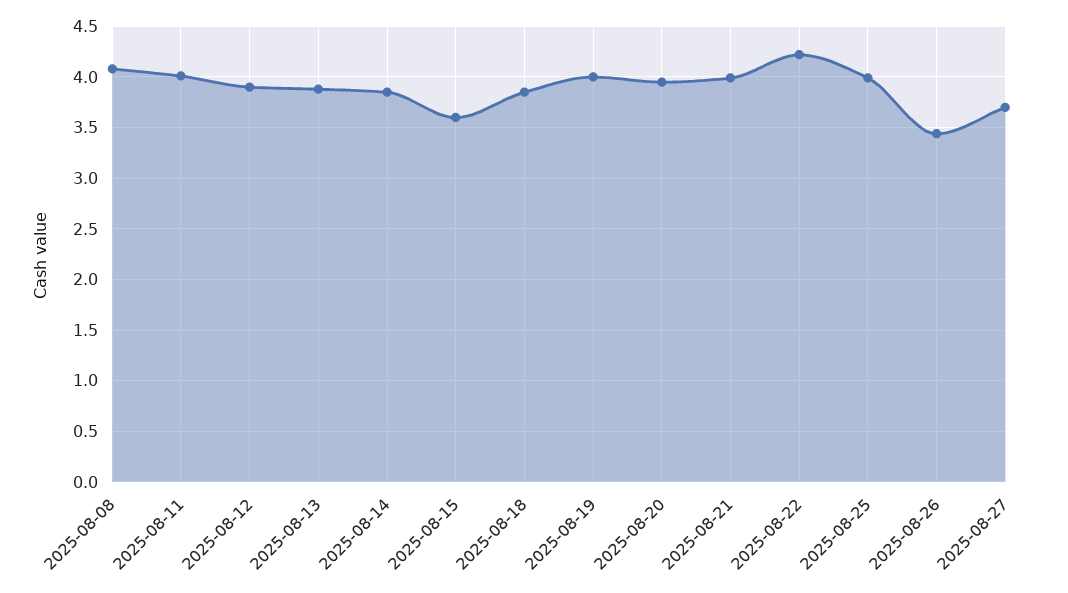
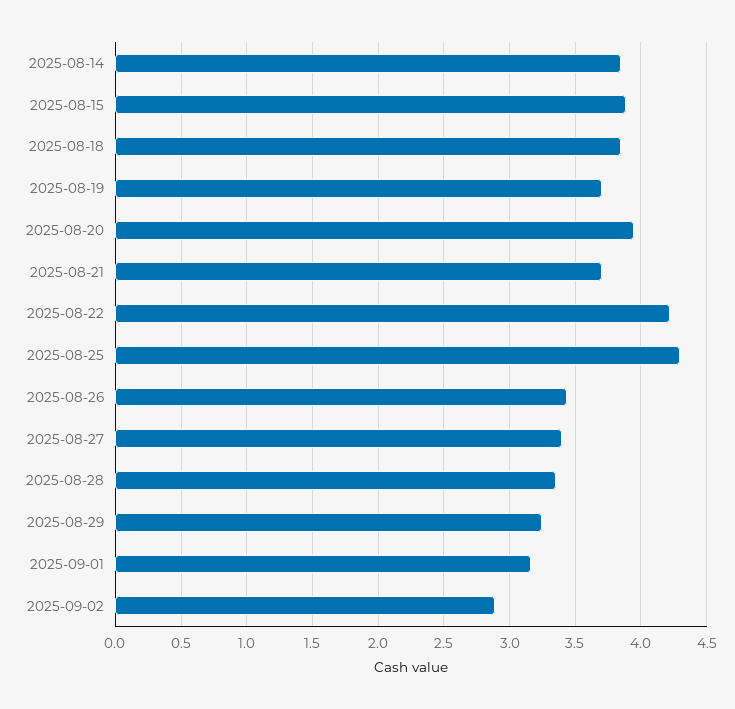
2025-08-08: 4.1 -> none
2025-08-11: 4 -> none
2025-08-12: 3.9 -> none
2025-08-13: 3.9 -> none
2025-08-15: 3.6 -> 3.9
2025-08-19: 4 -> 3.7
2025-08-21: 4 -> 3.7
2025-08-25: 4 -> 4.3
2025-08-27: 3.7 -> 3.4
2025-08-28: none -> 3.35
2025-08-29: none -> 3.25
2025-09-01: none -> 3.15
2025-09-02: none -> 2.9

